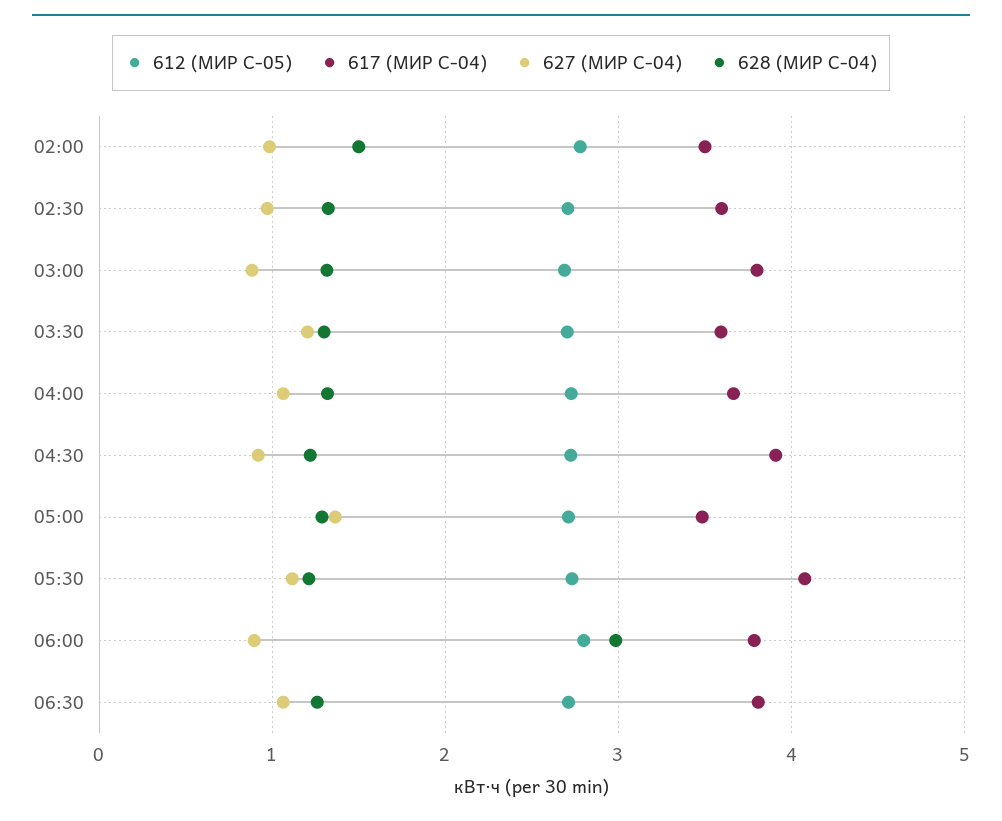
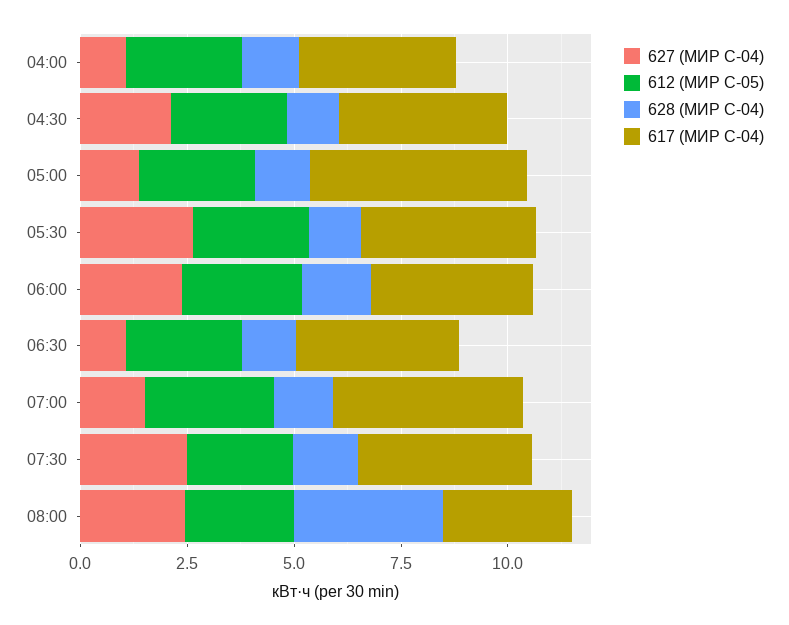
612 (МИР С-05), 02:00: 2.8 -> none
617 (МИР С-04), 02:00: 3.5 -> none
627 (МИР С-04), 02:00: 1 -> none
628 (МИР С-04), 02:00: 1.5 -> none
612 (МИР С-05), 02:30: 2.7 -> none
617 (МИР С-04), 02:30: 3.6 -> none
627 (МИР С-04), 02:30: 1 -> none
628 (МИР С-04), 02:30: 1.3 -> none
612 (МИР С-05), 03:00: 2.7 -> none
617 (МИР С-04), 03:00: 3.8 -> none
627 (МИР С-04), 03:00: 0.9 -> none
628 (МИР С-04), 03:00: 1.3 -> none
612 (МИР С-05), 03:30: 2.7 -> none
617 (МИР С-04), 03:30: 3.6 -> none
627 (МИР С-04), 03:30: 1.2 -> none
628 (МИР С-04), 03:30: 1.3 -> none
627 (МИР С-04), 04:30: 0.9 -> 2
617 (МИР С-04), 05:00: 3.5 -> 5
627 (МИР С-04), 05:30: 1.1 -> 2.5
627 (МИР С-04), 06:00: 0.9 -> 2.5
628 (МИР С-04), 06:00: 3 -> 1.5
627 (МИР С-04), 07:00: none -> 1.5
612 (МИР С-05), 07:00: none -> 3
628 (МИР С-04), 07:00: none -> 1.5
617 (МИР С-04), 07:00: none -> 4.5
627 (МИР С-04), 07:30: none -> 2.5
612 (МИР С-05), 07:30: none -> 2.5
628 (МИР С-04), 07:30: none -> 1.5
617 (МИР С-04), 07:30: none -> 4
627 (МИР С-04), 08:00: none -> 2.5
612 (МИР С-05), 08:00: none -> 2.5
628 (МИР С-04), 08:00: none -> 3.5
617 (МИР С-04), 08:00: none -> 3

